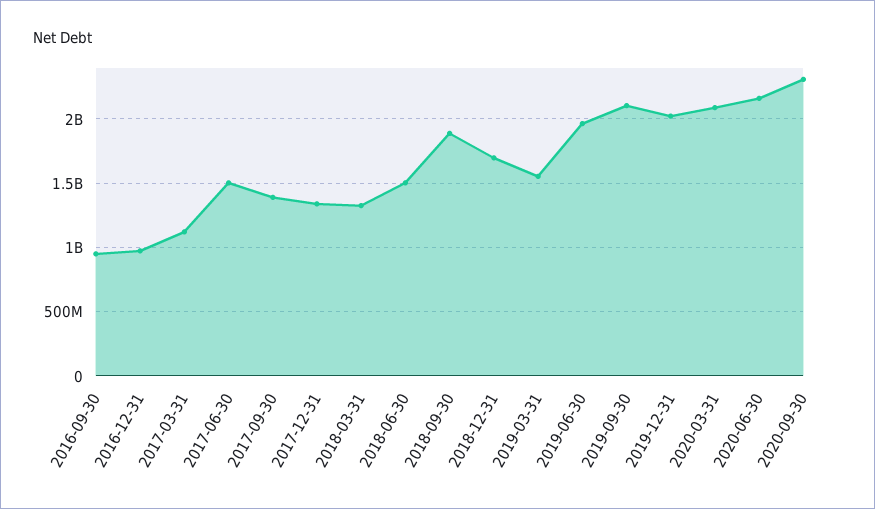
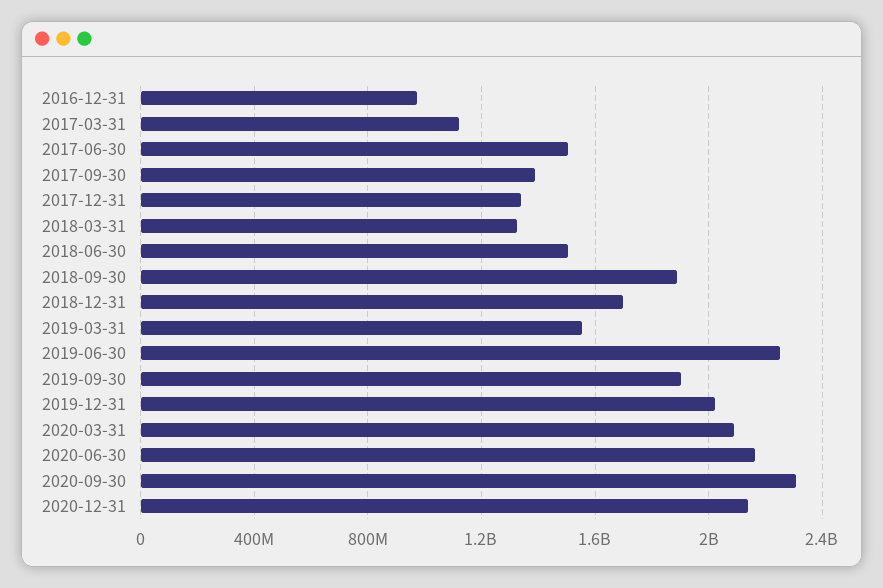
2016-09-30: 950000000 -> none
2019-06-30: 1950000000 -> 2250000000
2019-09-30: 2100000000 -> 1900000000
2020-12-31: none -> 2150000000

